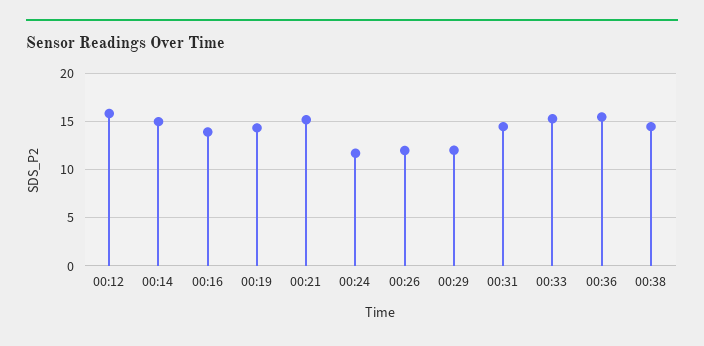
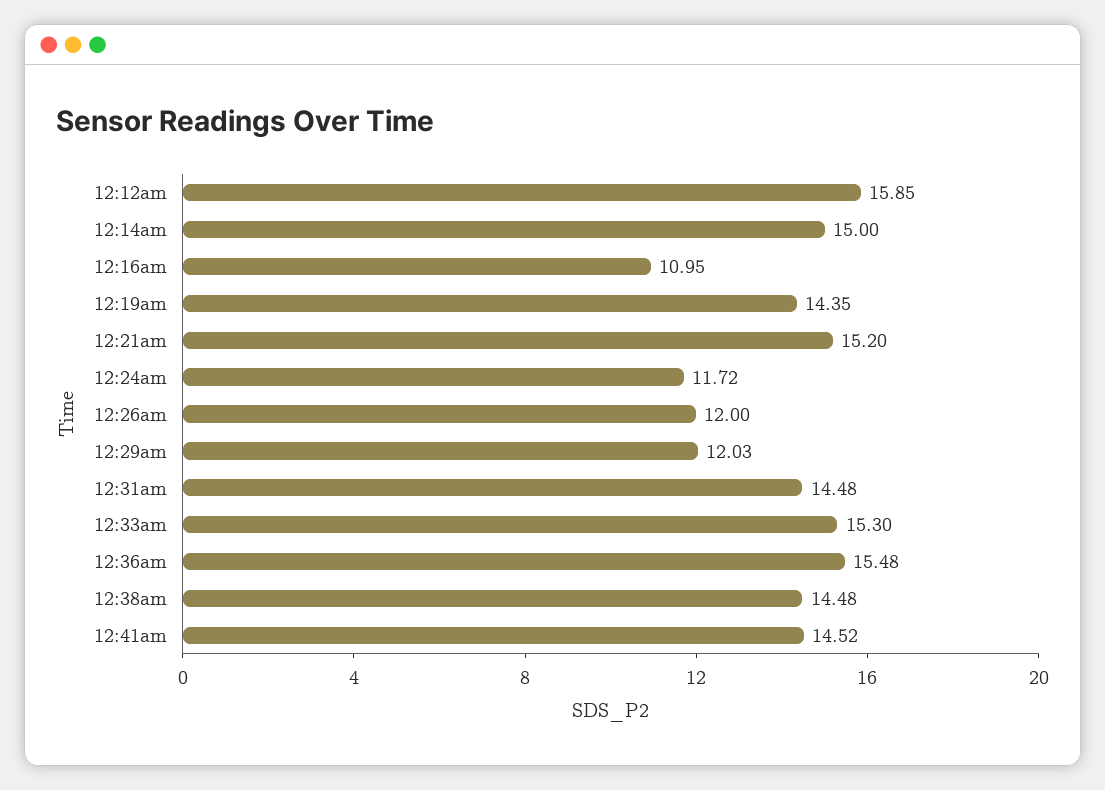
00:16: 14 -> 10.95
12:41am: none -> 14.52

